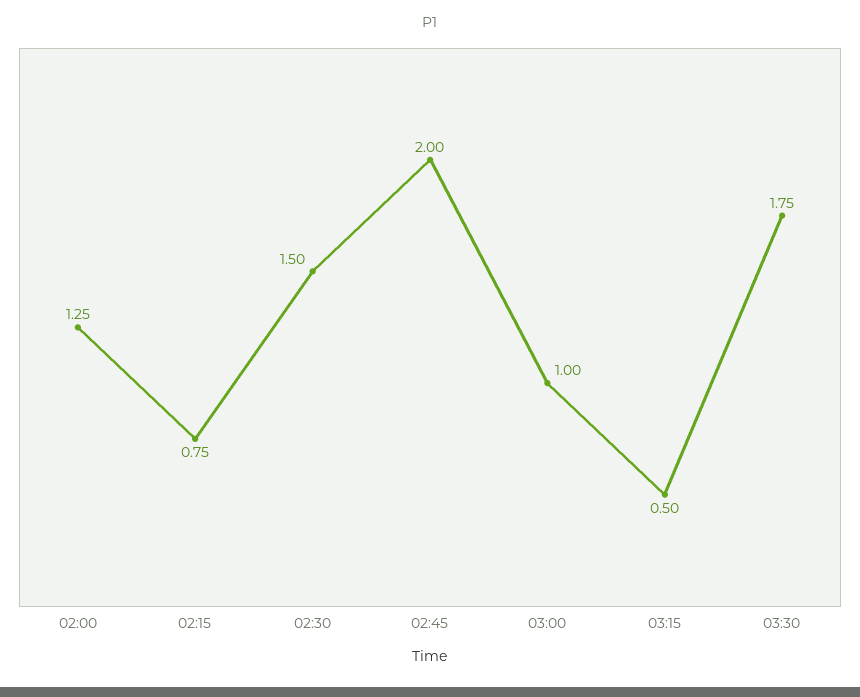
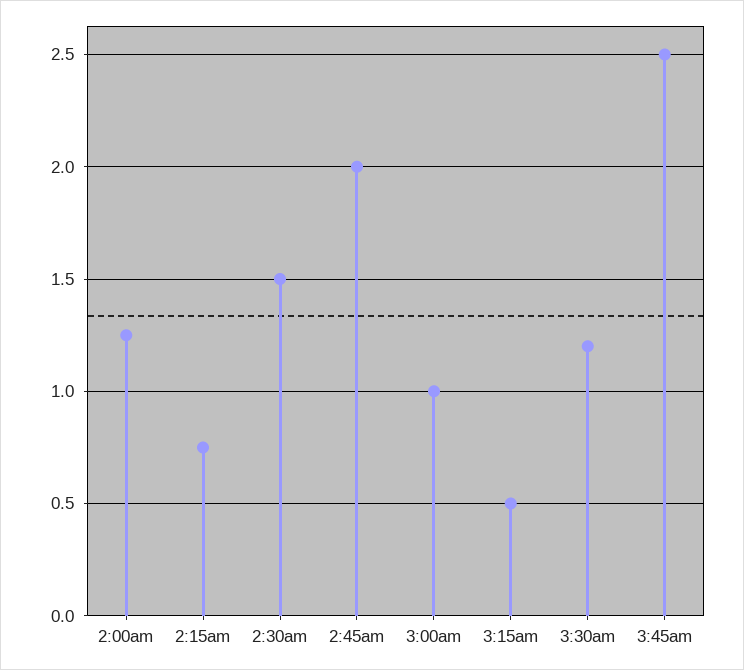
03:30: 1.75 -> 1.2
3:45am: none -> 2.5

